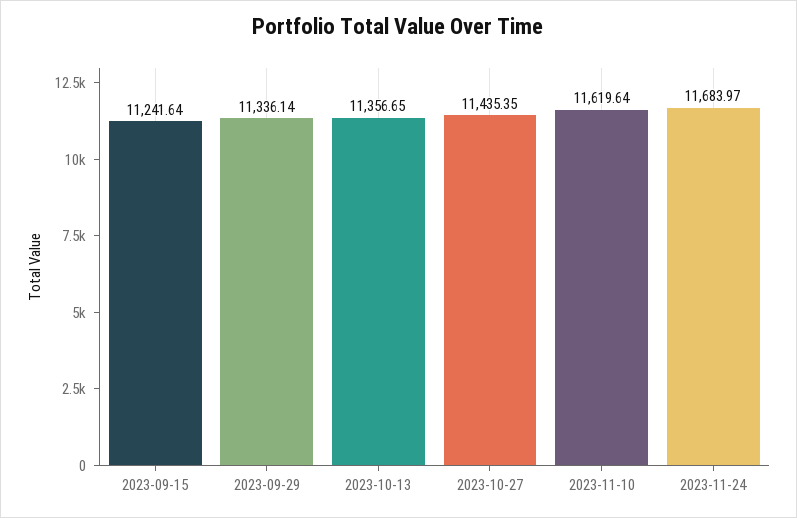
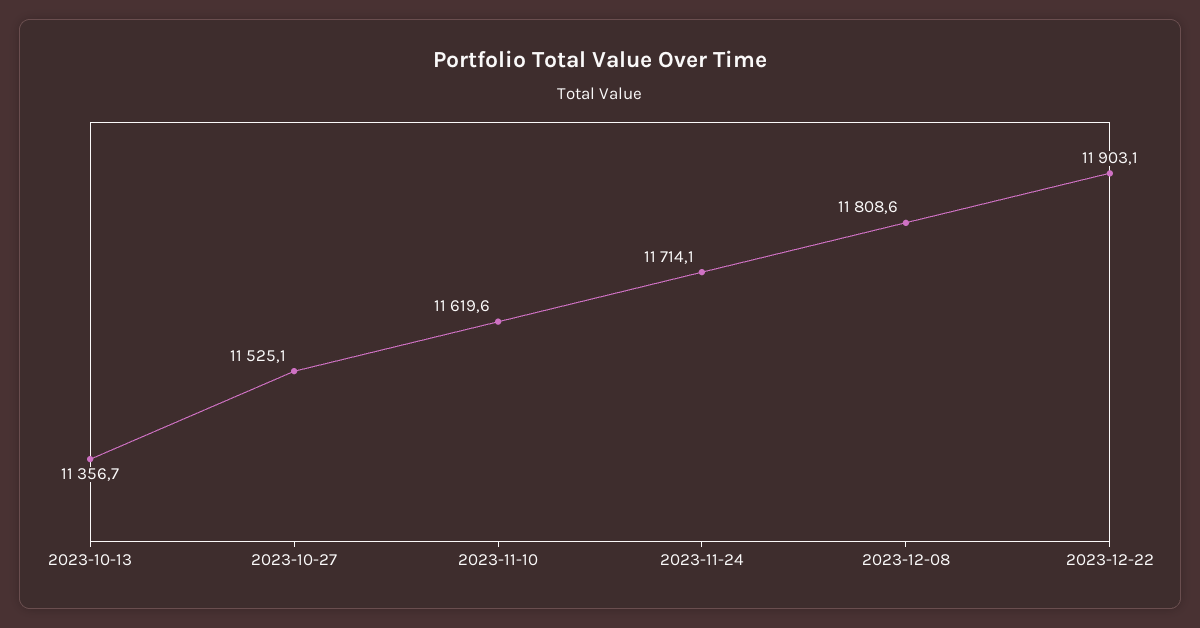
2023-09-15: 11241.64 -> none
2023-09-29: 11336.14 -> none
2023-10-27: 11435.35 -> 11525.1
2023-11-24: 11683.97 -> 11714.1
2023-12-08: none -> 11808.6
2023-12-22: none -> 11903.1

